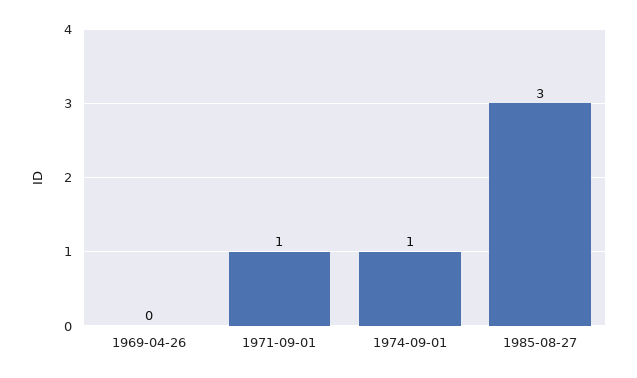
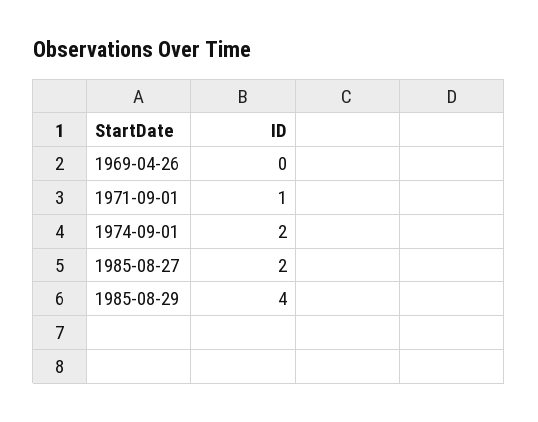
1974-09-01: 1 -> 2
1985-08-27: 3 -> 2
1985-08-29: none -> 4

